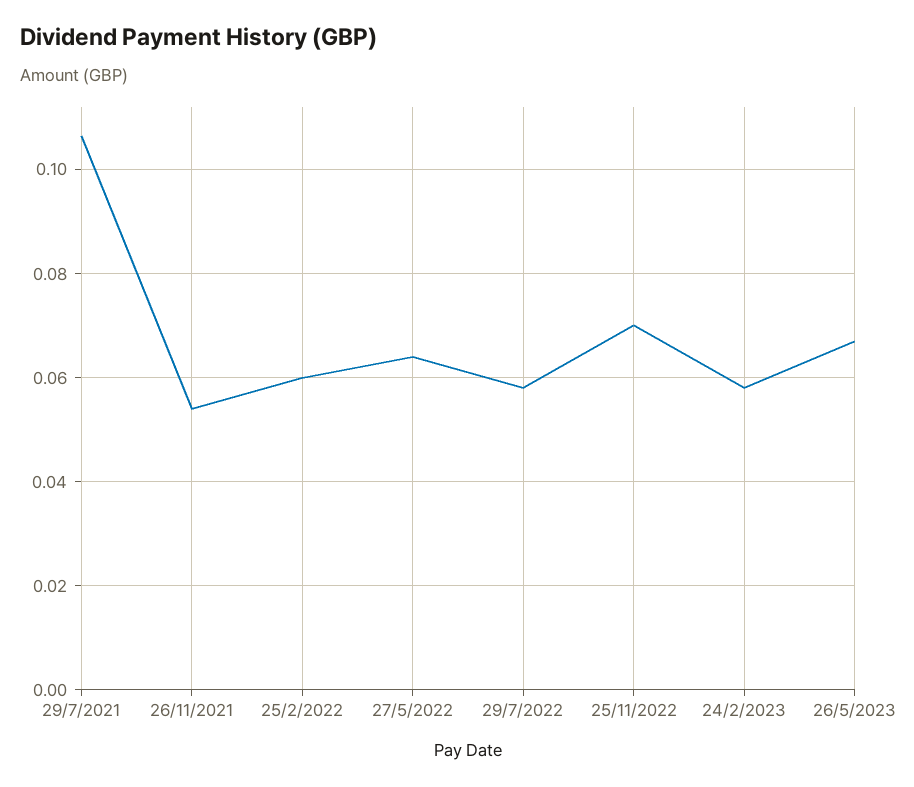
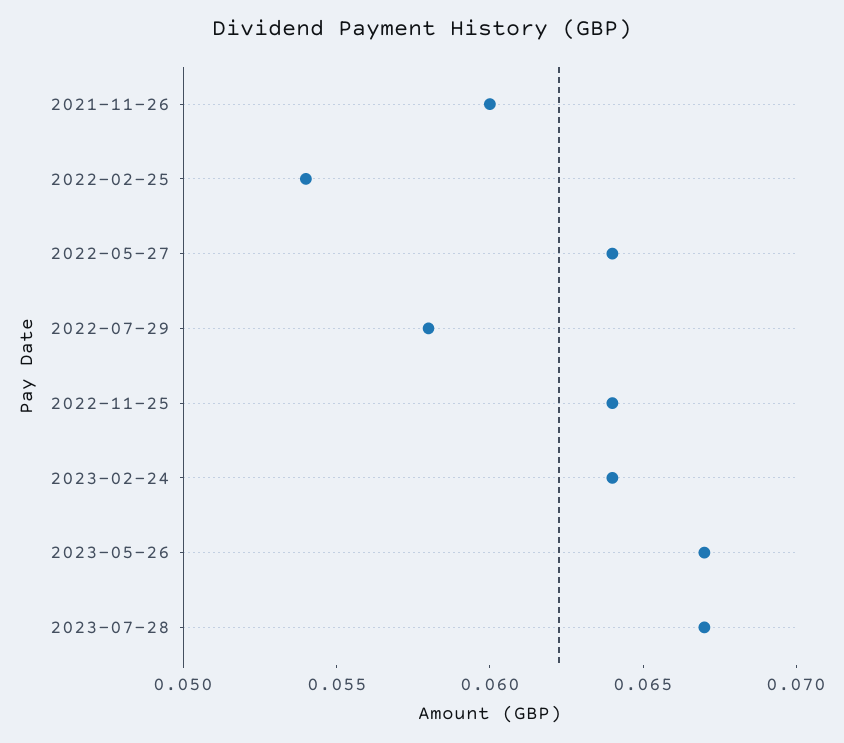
29/7/2021: 0.106 -> none
26/11/2021: 0.054 -> 0.06
25/2/2022: 0.06 -> 0.054
25/11/2022: 0.07 -> 0.064
24/2/2023: 0.058 -> 0.064
2023-07-28: none -> 0.067

